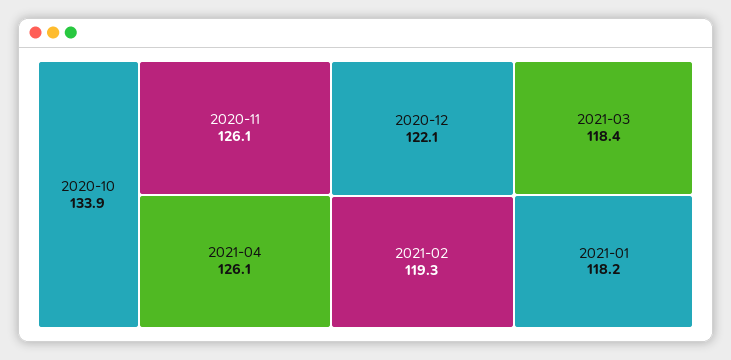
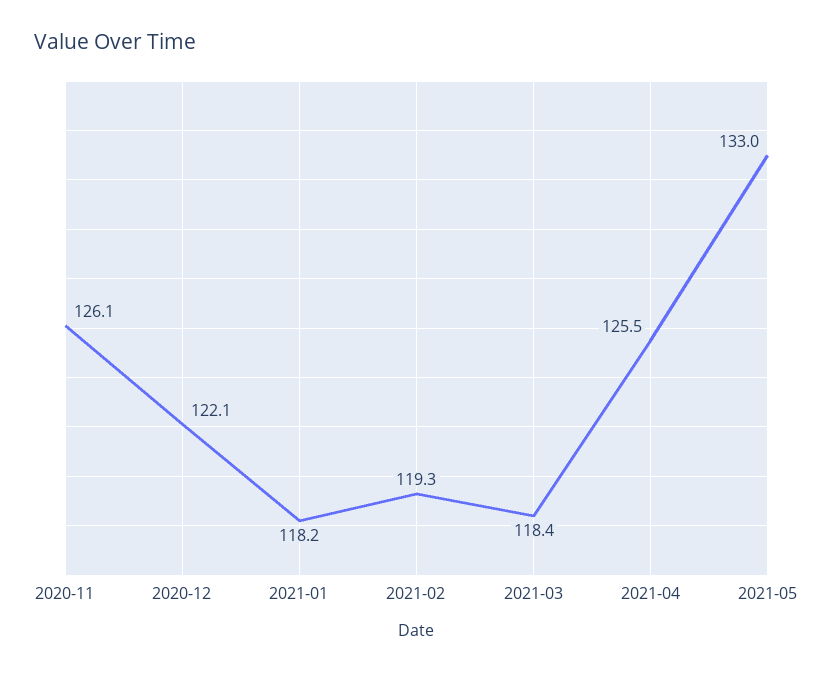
2020-10: 133.9 -> none
2021-04: 126.1 -> 125.5
2021-05: none -> 133

